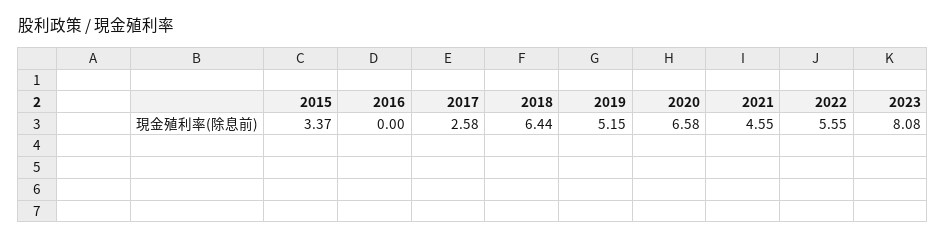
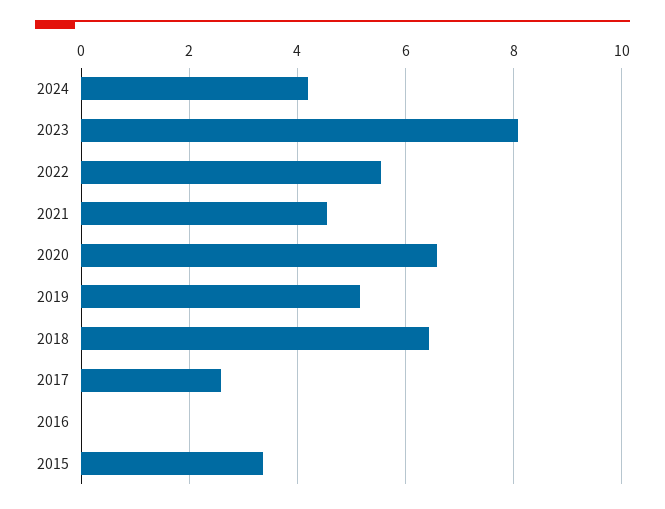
2024: none -> 4.2

